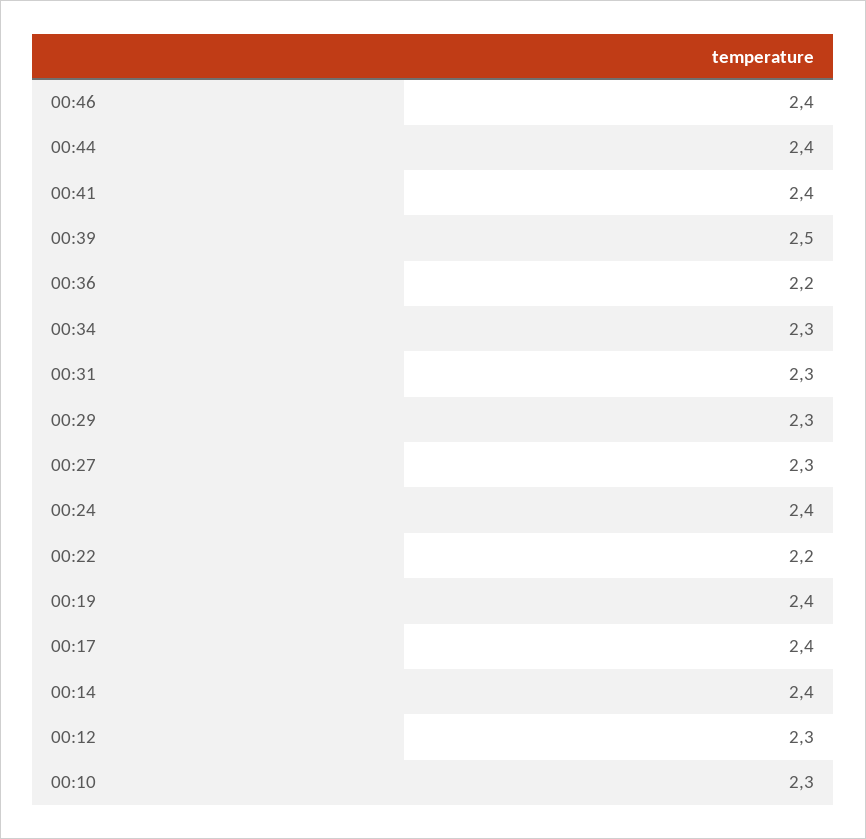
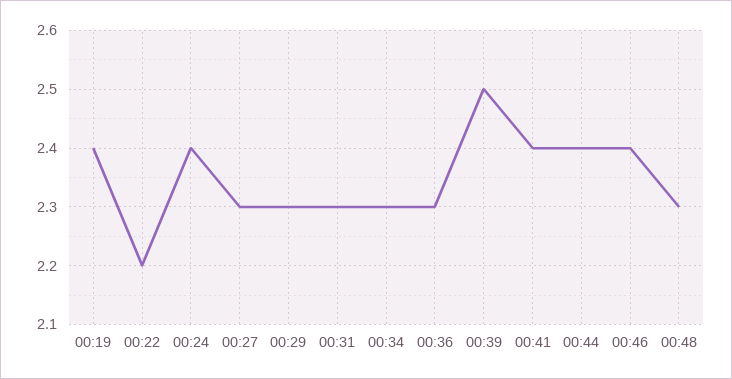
00:36: 2.2 -> 2.3
00:17: 2.4 -> none
00:14: 2.4 -> none
00:12: 2.3 -> none
00:10: 2.3 -> none
00:48: none -> 2.3

